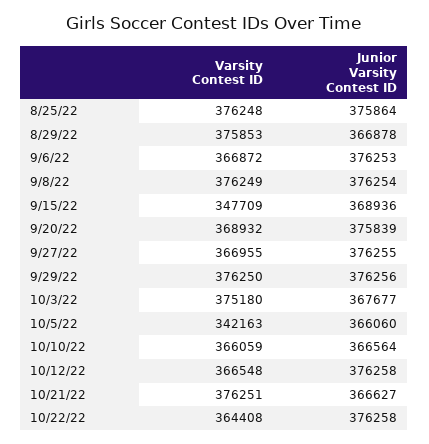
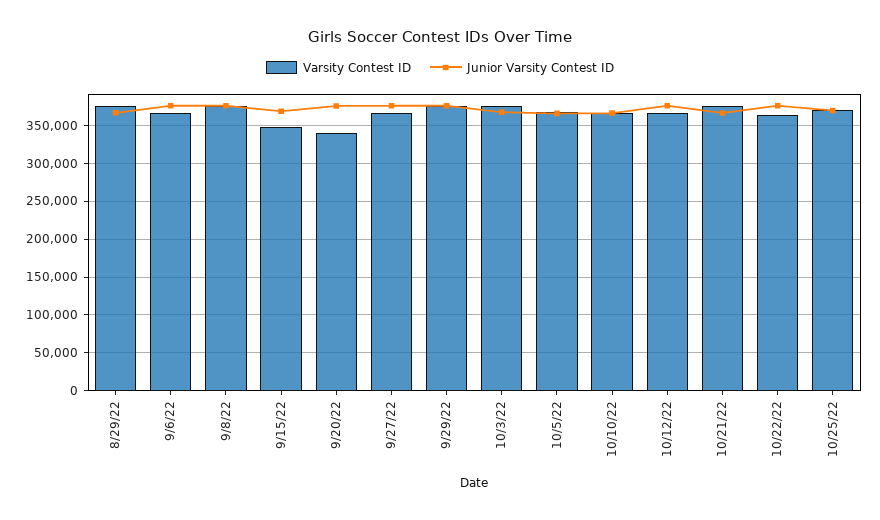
Varsity Contest ID, 8/25/22: 376248 -> none
Junior Varsity Contest ID, 8/25/22: 375864 -> none
Varsity Contest ID, 9/20/22: 368932 -> 340000
Varsity Contest ID, 10/5/22: 342163 -> 370000
Varsity Contest ID, 10/25/22: none -> 370000
Junior Varsity Contest ID, 10/25/22: none -> 370000

